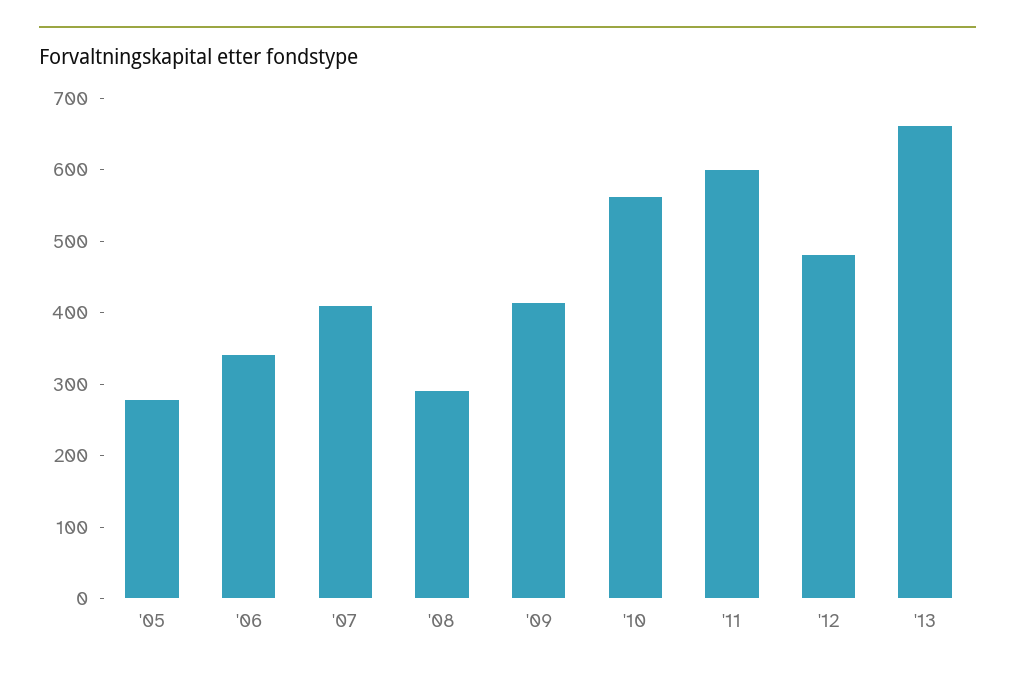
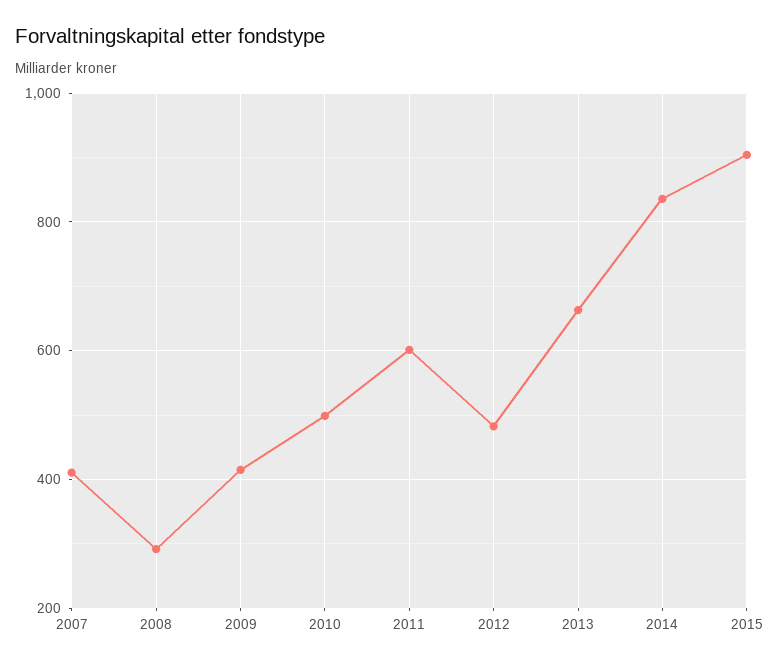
'05: 280 -> none
'06: 340 -> none
'10: 560 -> 500
2014: none -> 840
2015: none -> 900

